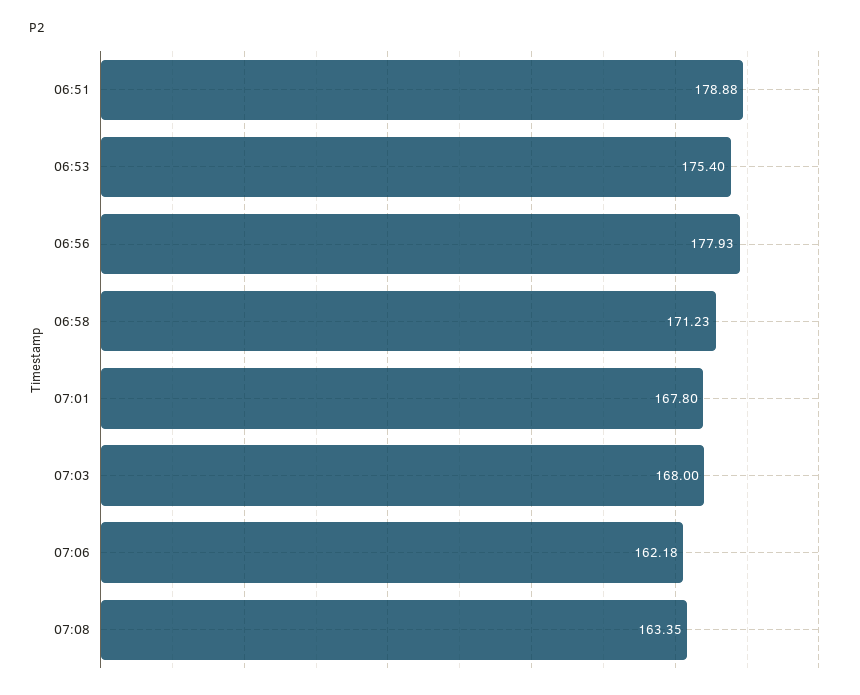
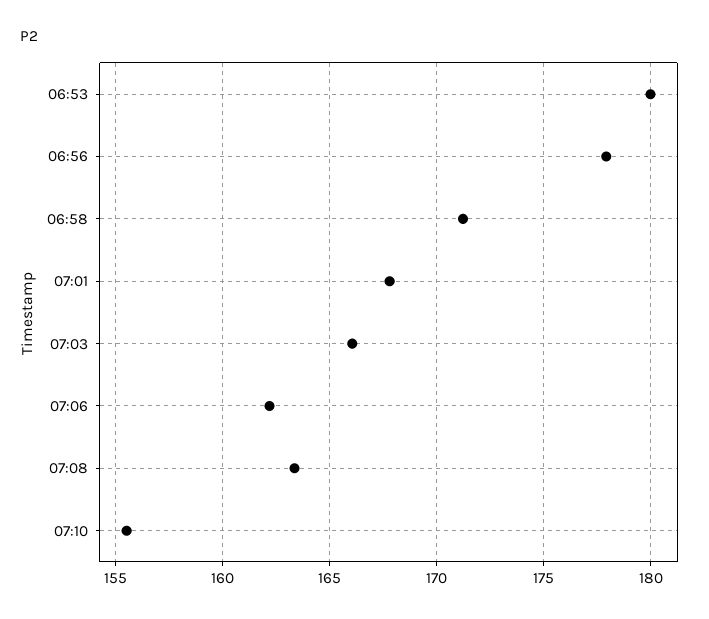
06:51: 178.88 -> none
06:53: 175.4 -> 180
07:03: 168 -> 166
07:10: none -> 155.5

